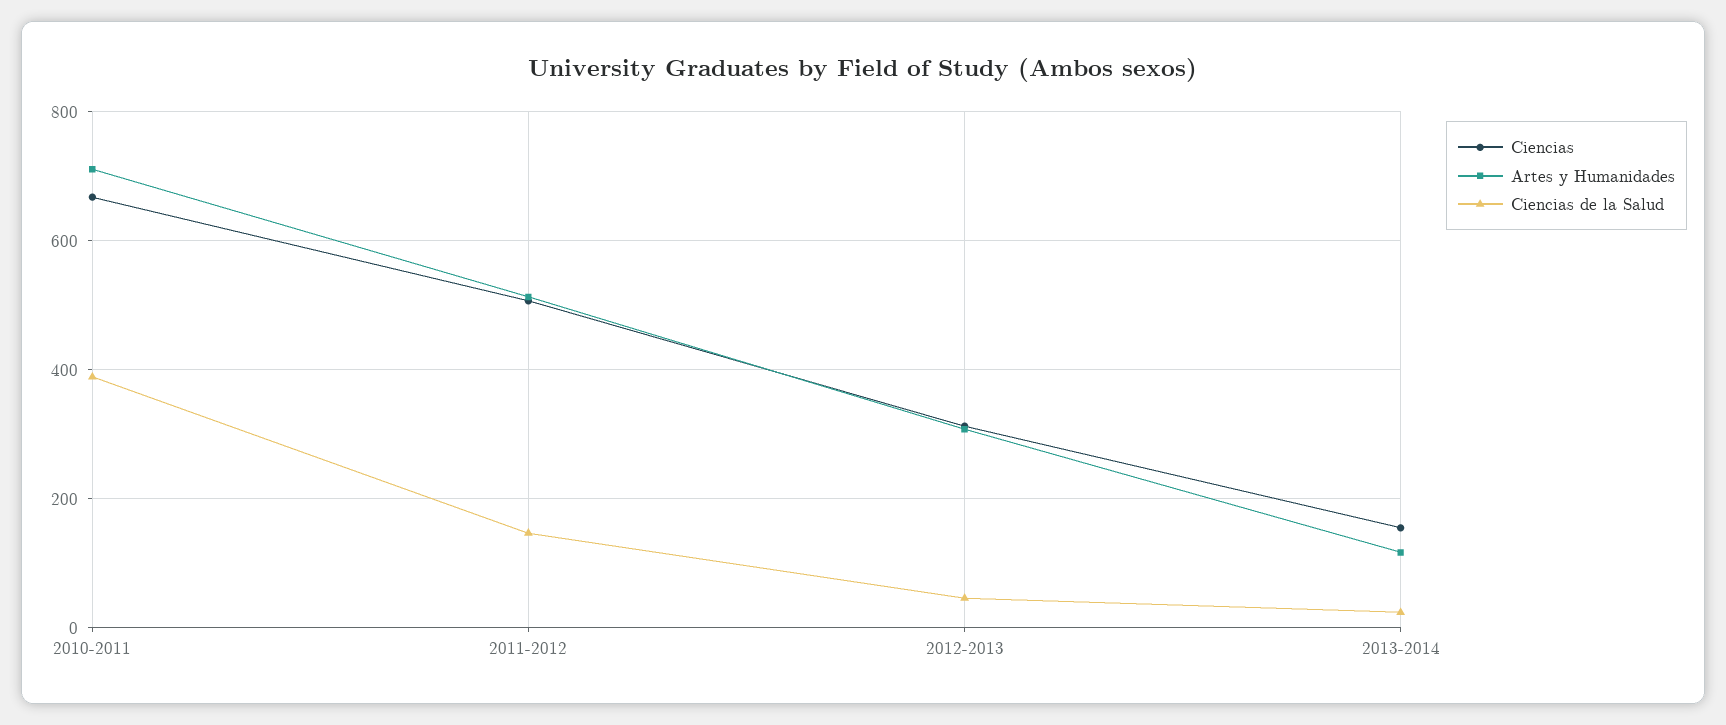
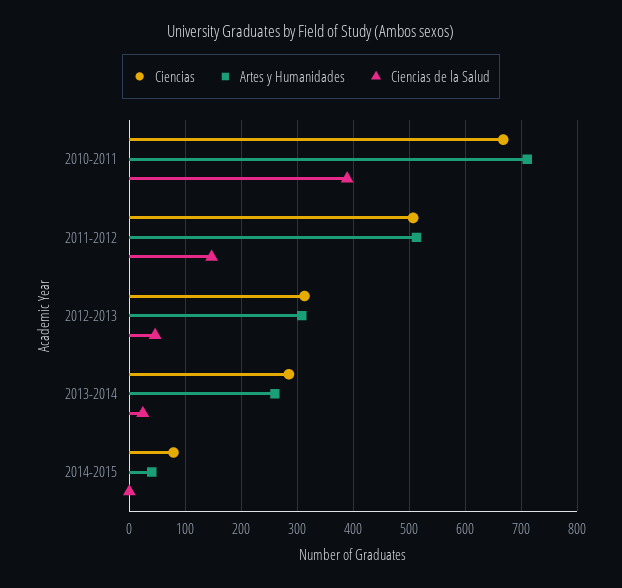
Ciencias, 2013-2014: 160 -> 280
Artes y Humanidades, 2013-2014: 120 -> 260
Ciencias, 2014-2015: none -> 80
Artes y Humanidades, 2014-2015: none -> 40
Ciencias de la Salud, 2014-2015: none -> 0

